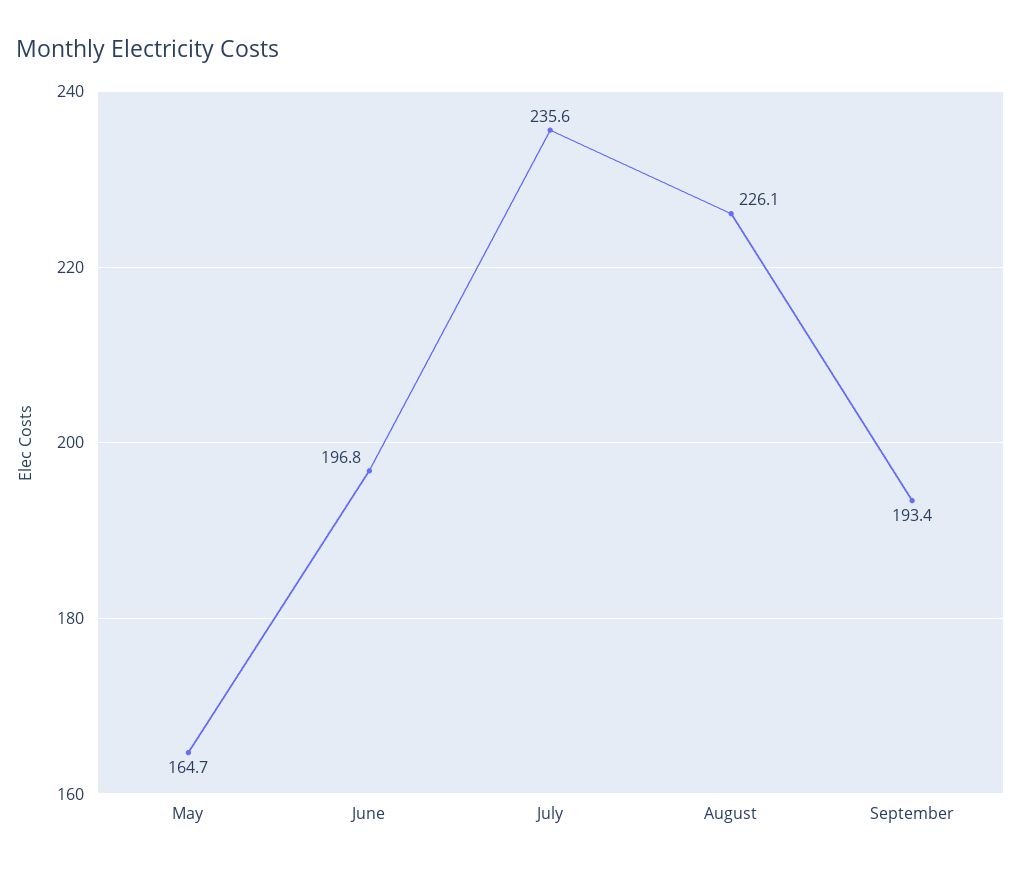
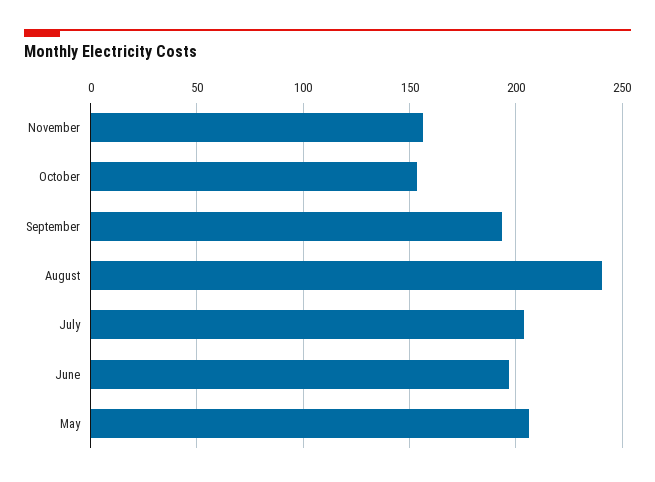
May: 164.7 -> 205
July: 235.6 -> 205
August: 226.1 -> 240
November: none -> 155
October: none -> 155

